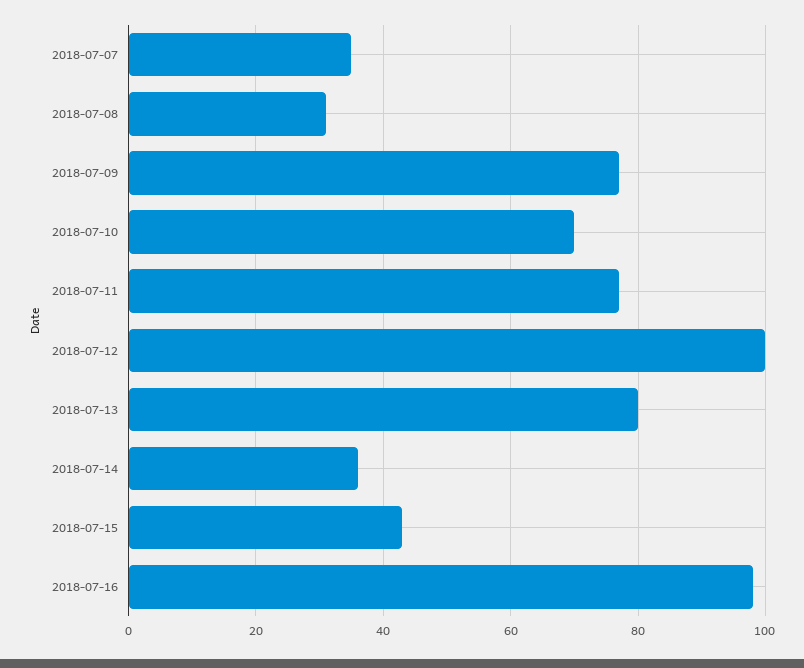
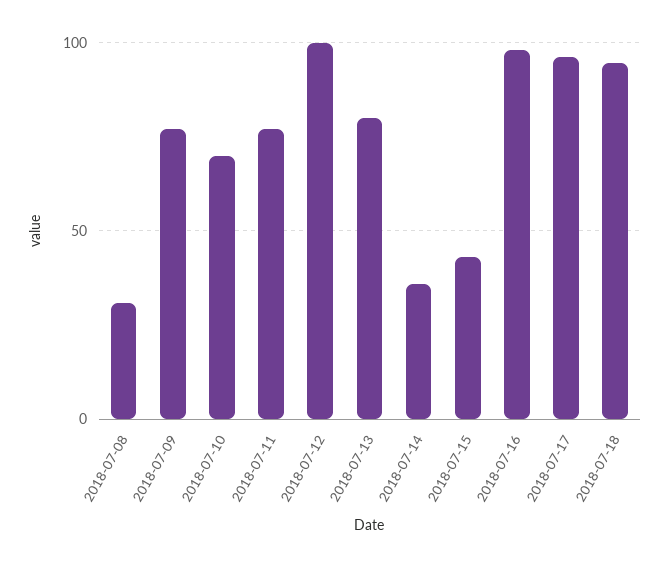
2018-07-07: 35 -> none
2018-07-17: none -> 95
2018-07-18: none -> 95

